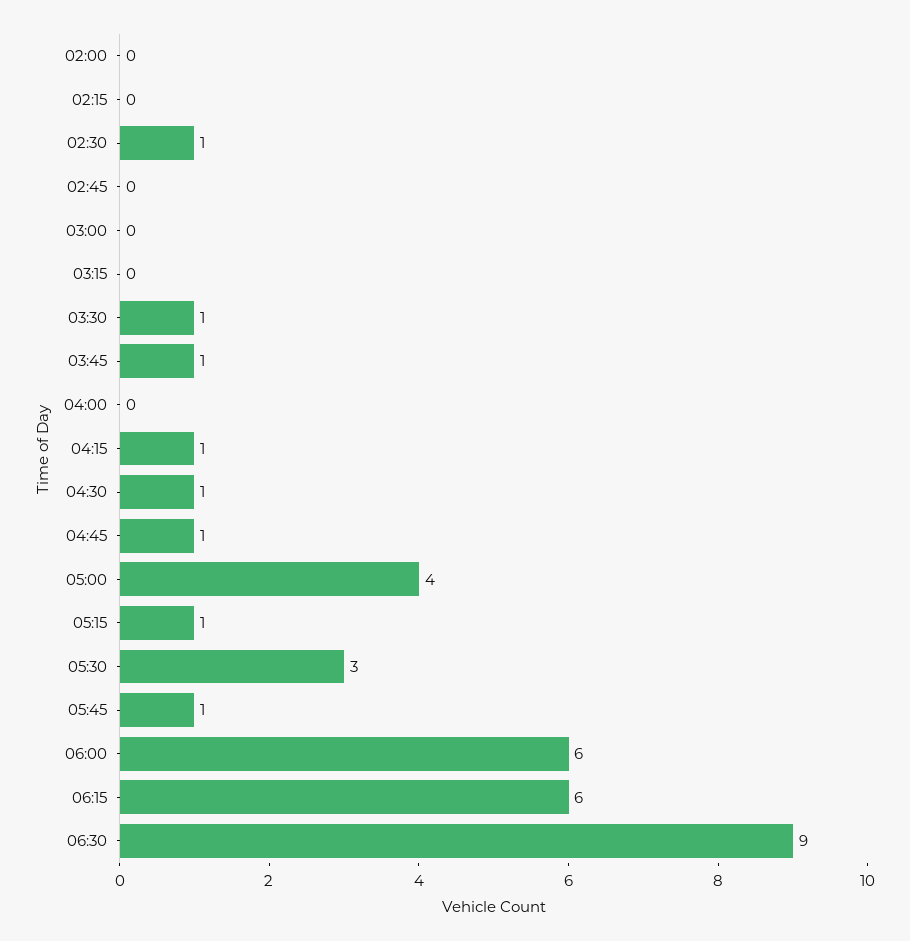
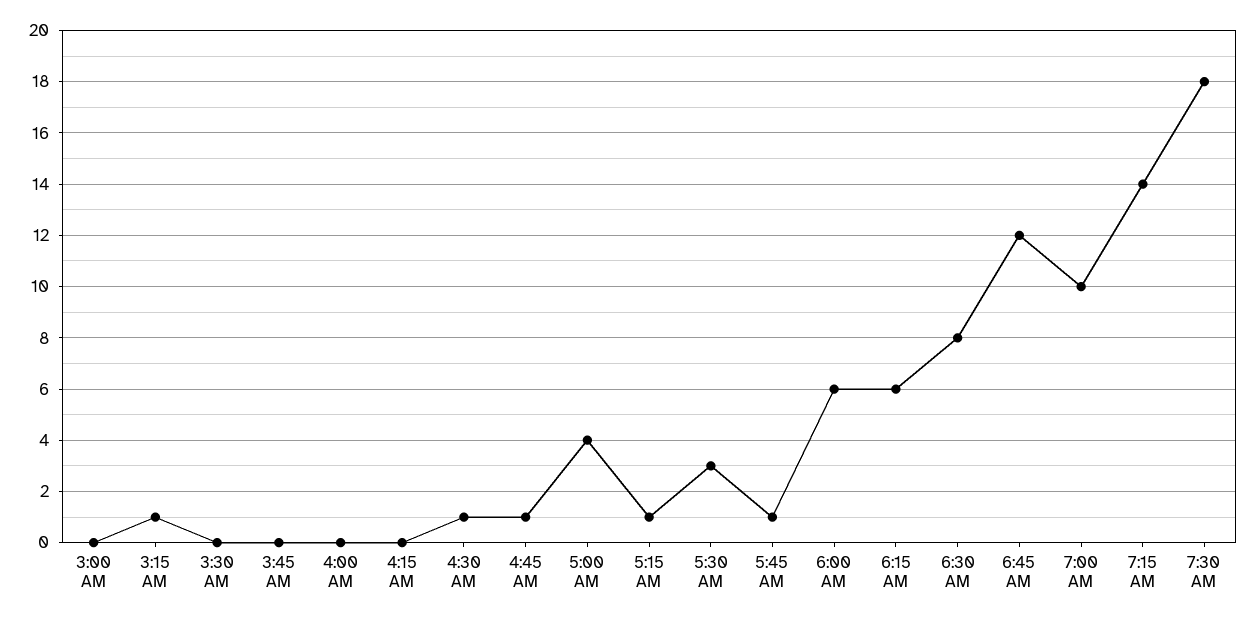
02:00: 0 -> none
02:15: 0 -> none
02:30: 1 -> none
02:45: 0 -> none
03:15: 0 -> 1
03:30: 1 -> 0
03:45: 1 -> 0
04:15: 1 -> 0
06:30: 9 -> 8
6:45 AM: none -> 12
7:00 AM: none -> 10
7:15 AM: none -> 14
7:30 AM: none -> 18

